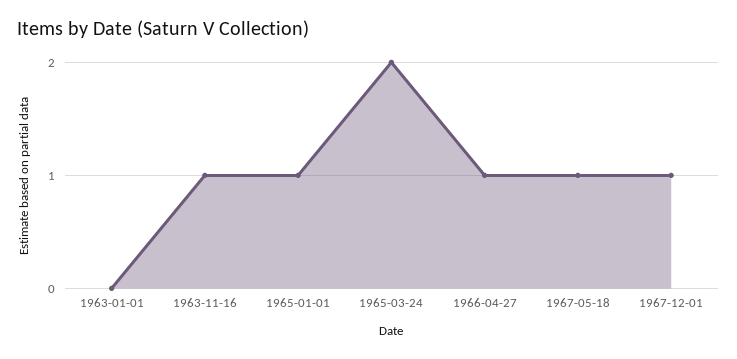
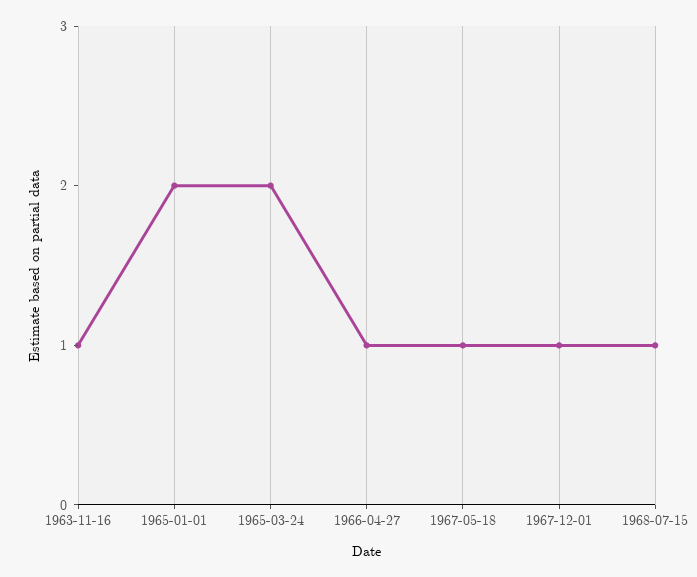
1963-01-01: 0 -> none
1965-01-01: 1 -> 2
1968-07-15: none -> 1

